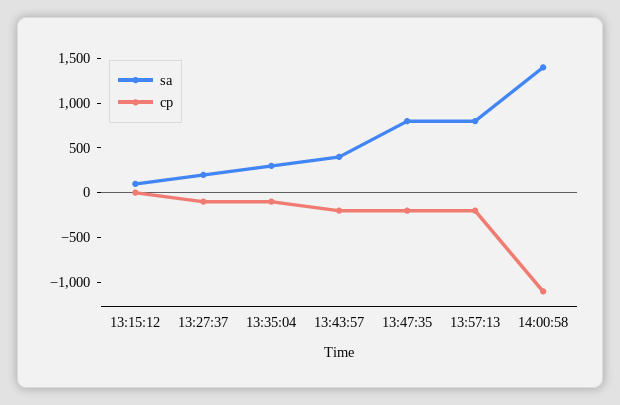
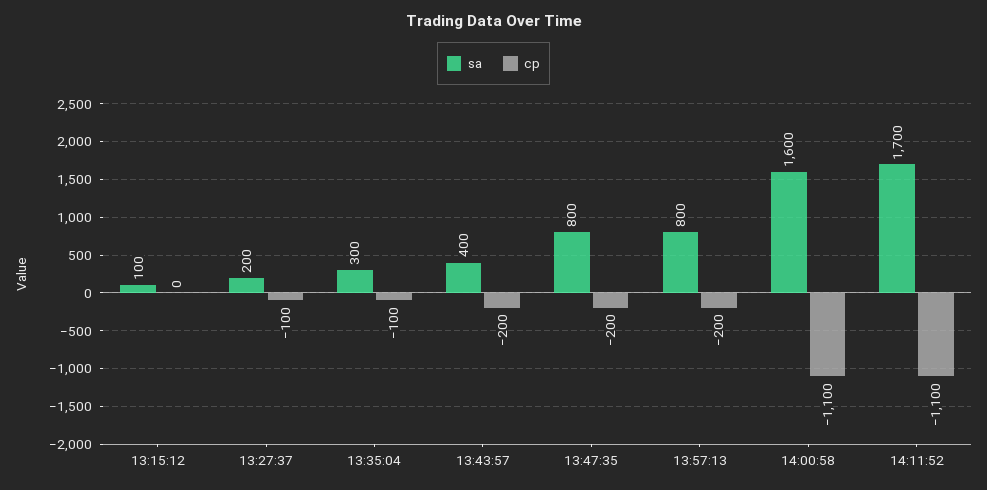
sa, 14:00:58: 1400 -> 1600
sa, 14:11:52: none -> 1700
cp, 14:11:52: none -> -1100

